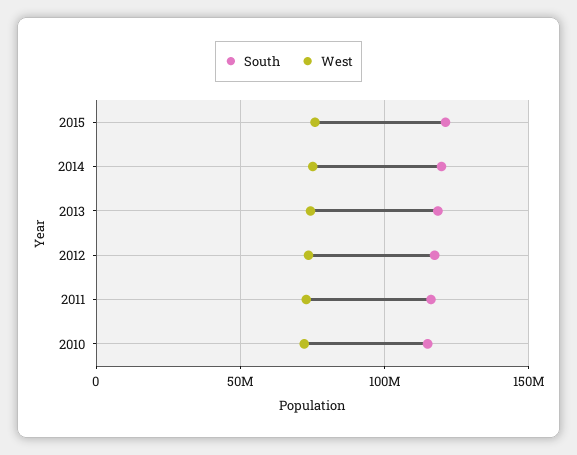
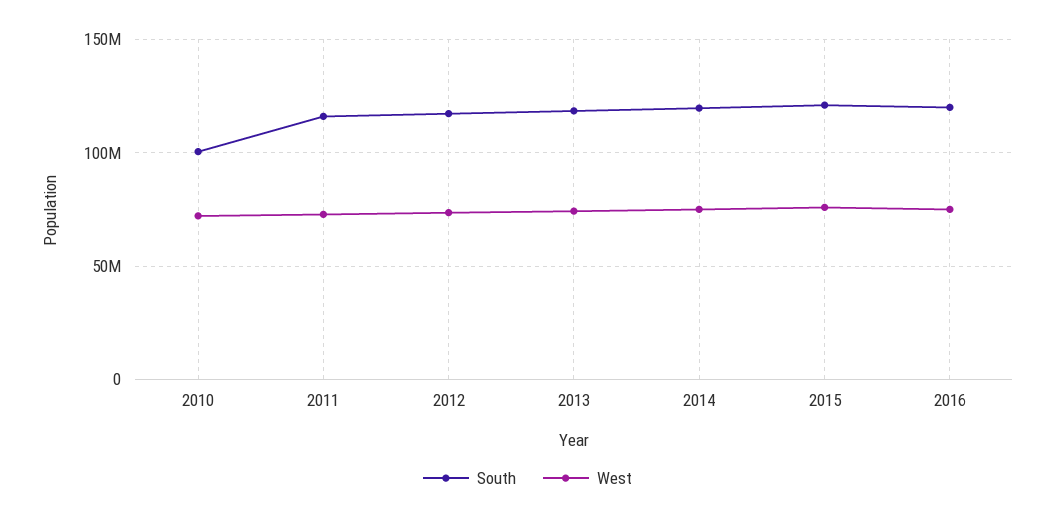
South, 2010: 115000000 -> 100000000
South, 2016: none -> 120000000
West, 2016: none -> 75000000

